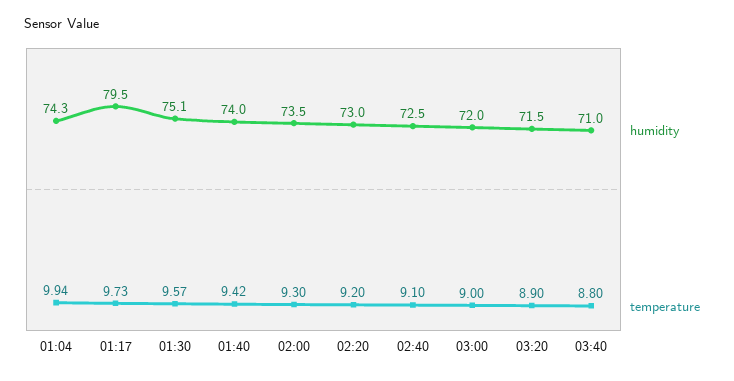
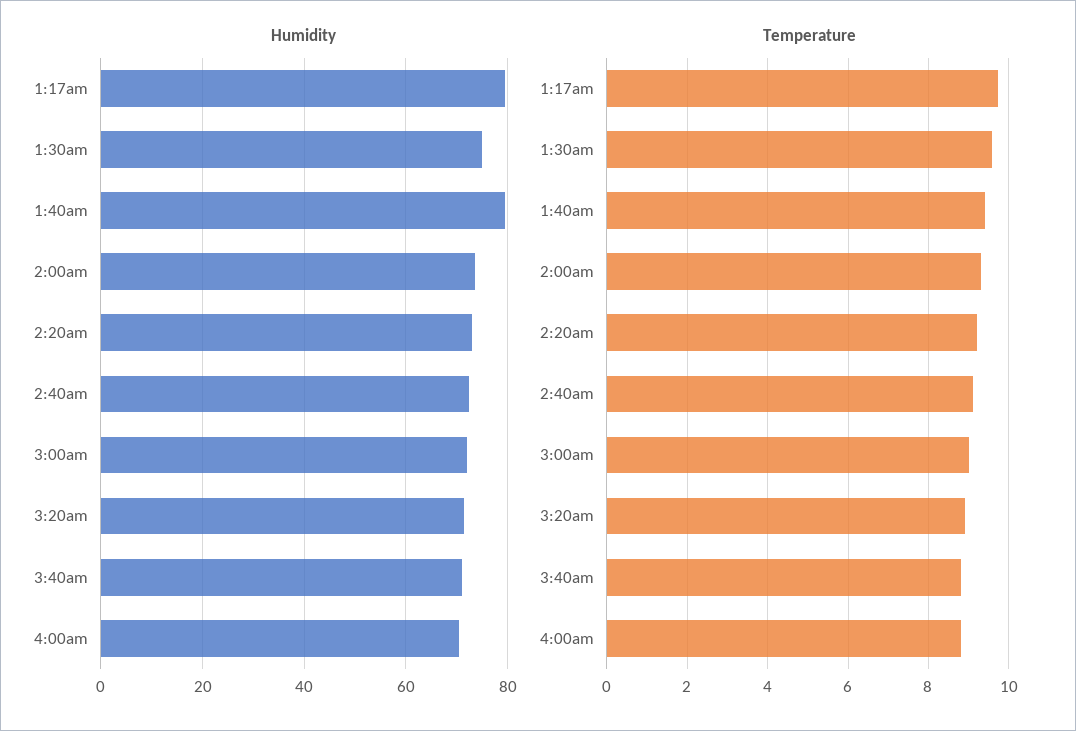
humidity, 01:04: 74.3 -> none
temperature, 01:04: 9.94 -> none
humidity, 01:40: 74 -> 80
humidity, 4:00am: none -> 70
temperature, 4:00am: none -> 8.8

